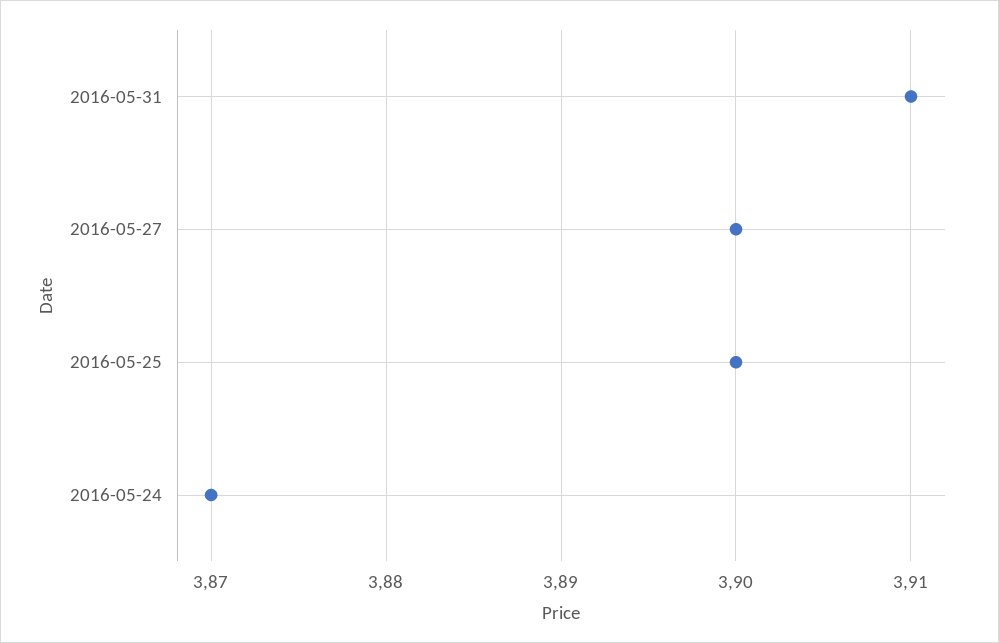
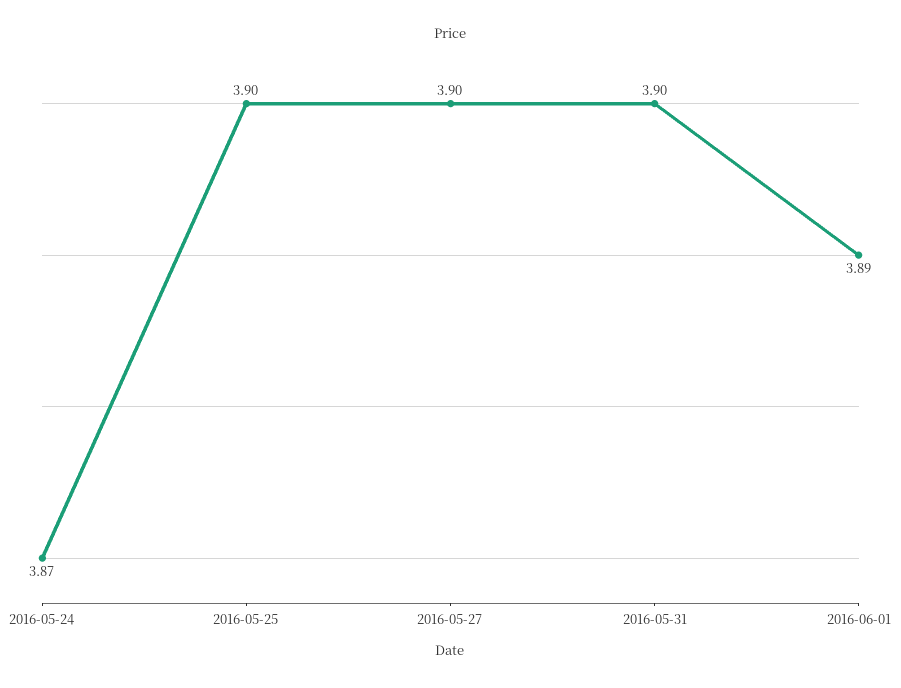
2016-05-31: 3.91 -> 3.9
2016-06-01: none -> 3.89

